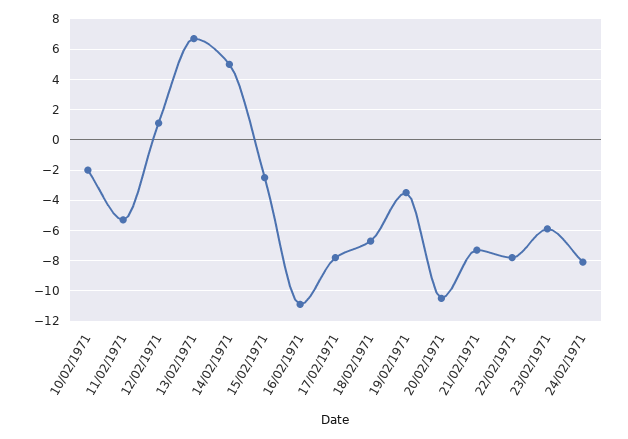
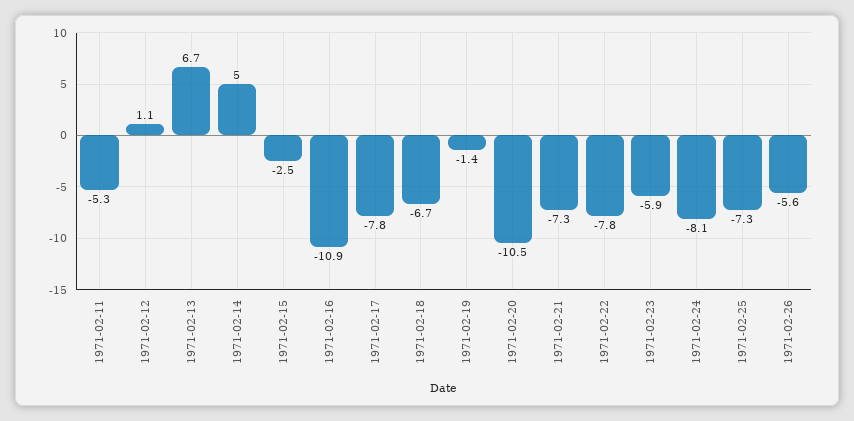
10/02/1971: -2 -> none
19/02/1971: -3.5 -> -1.4
1971-02-25: none -> -7.3
1971-02-26: none -> -5.6

